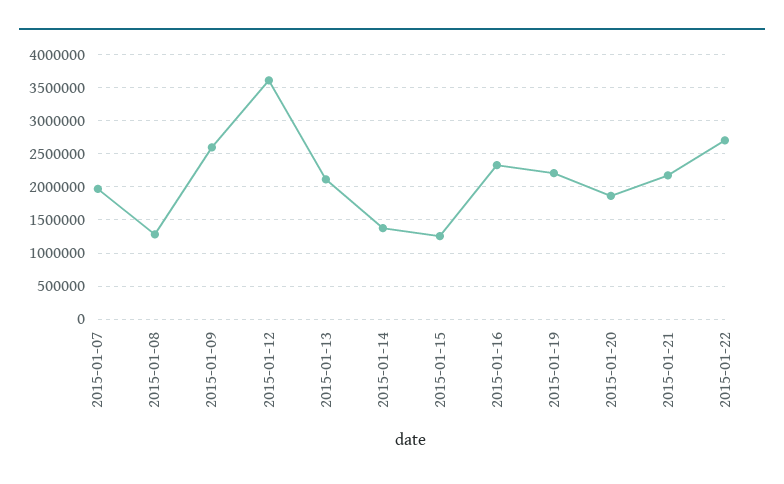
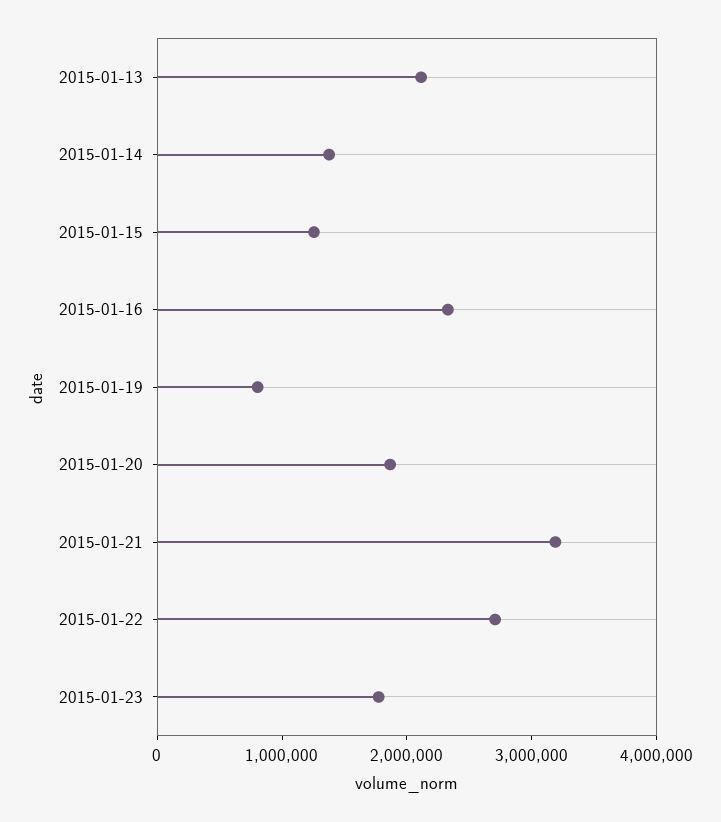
2015-01-07: 2000000 -> none
2015-01-08: 1300000 -> none
2015-01-09: 2600000 -> none
2015-01-12: 3600000 -> none
2015-01-19: 2200000 -> 800000
2015-01-21: 2200000 -> 3200000
2015-01-23: none -> 1800000

